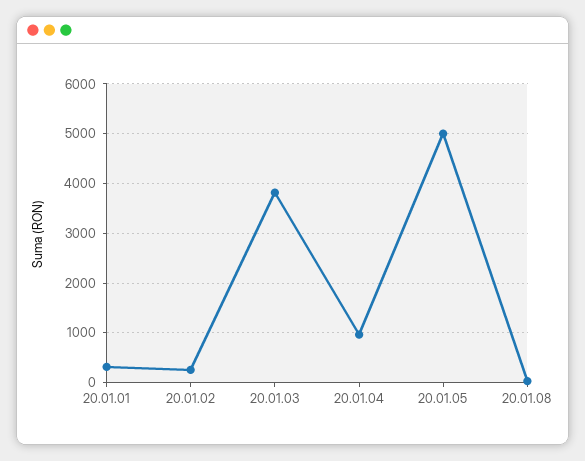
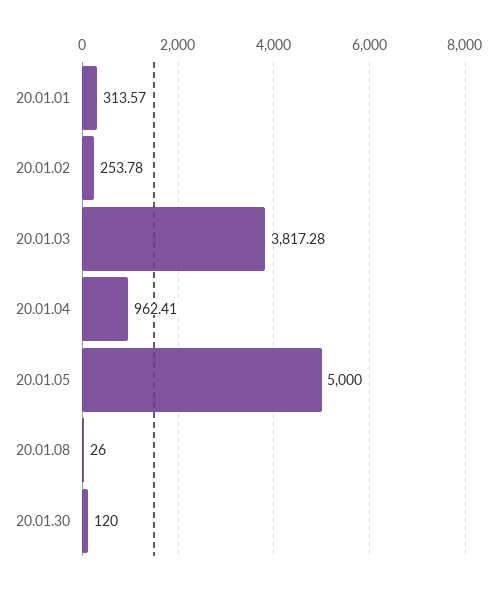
20.01.30: none -> 120

